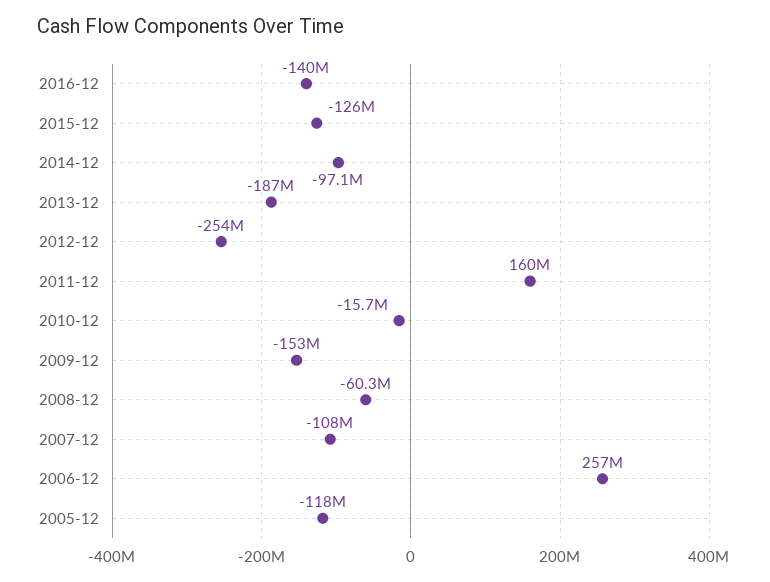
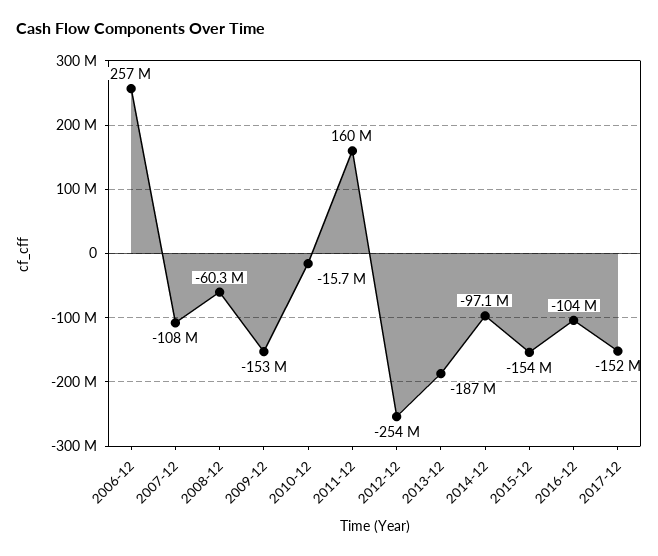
2016-12: -140000000 -> -104000000
2015-12: -126000000 -> -154000000
2005-12: -118000000 -> none
2017-12: none -> -152000000

